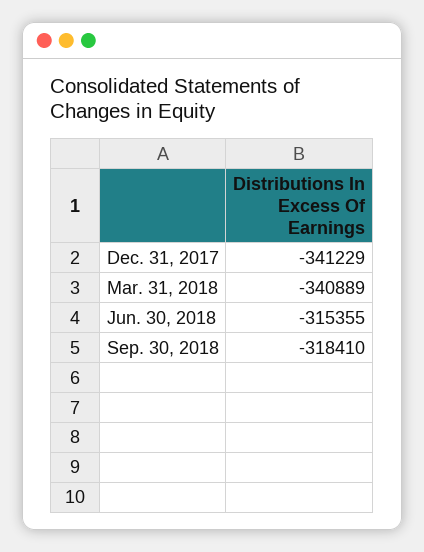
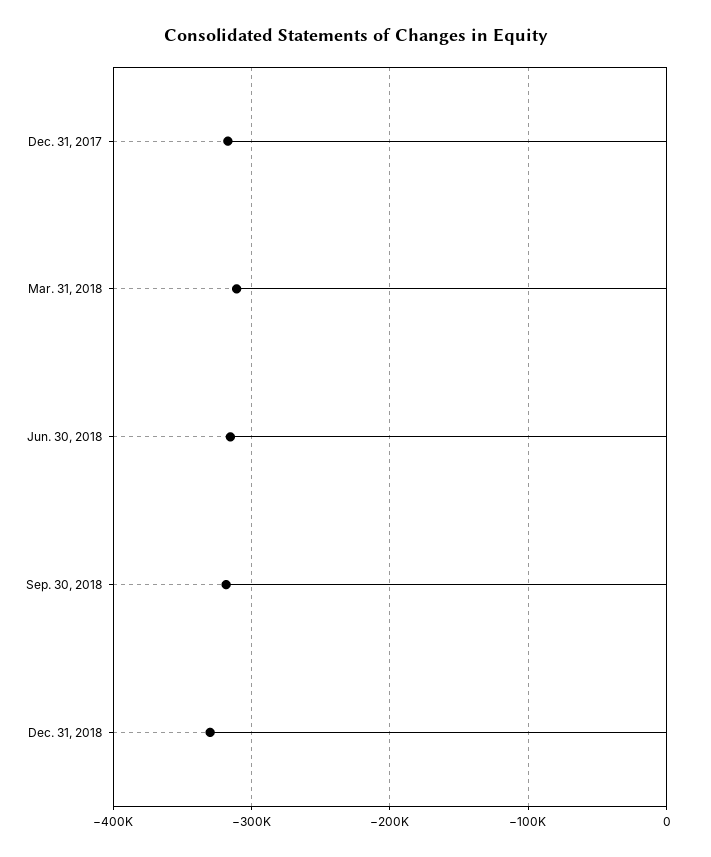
Dec. 31, 2017: -341229 -> -320000
Mar. 31, 2018: -340889 -> -310000
Dec. 31, 2018: none -> -330000

